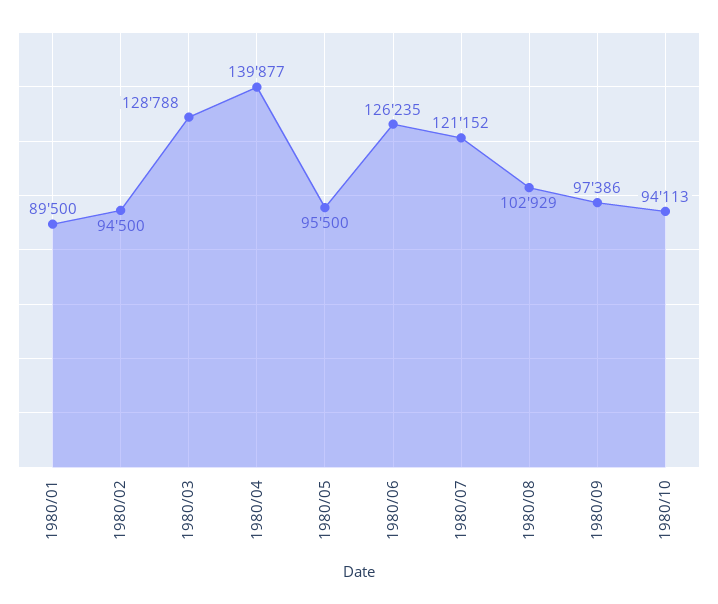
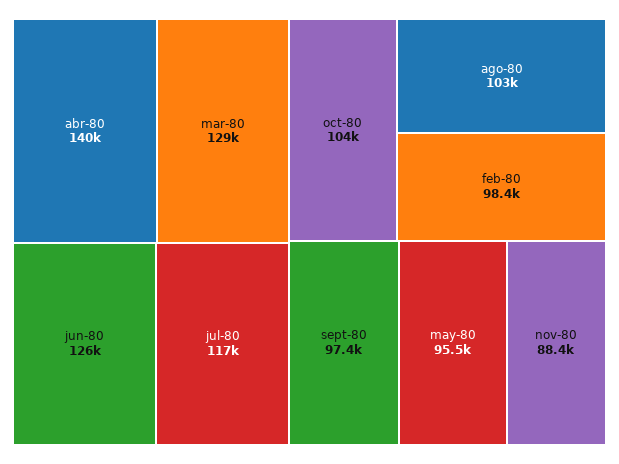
1980/01: 89500 -> none
1980/02: 94500 -> 98400
1980/07: 121152 -> 117000
1980/10: 94113 -> 104000
nov-80: none -> 88400

